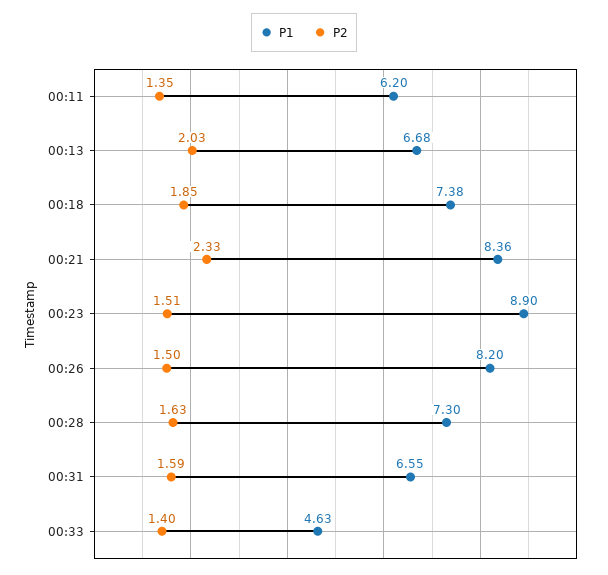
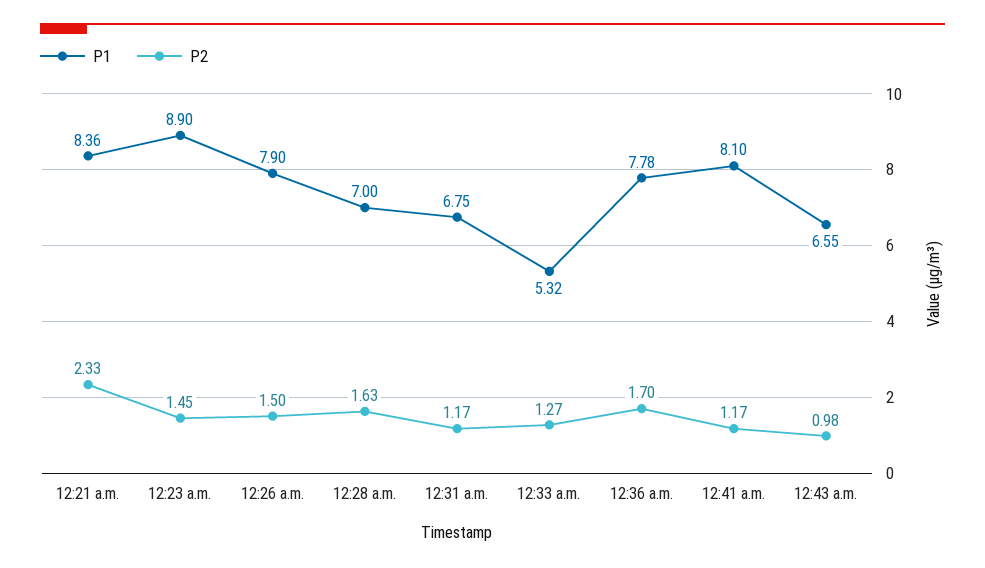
P1, 00:11: 6.2 -> none
P2, 00:11: 1.35 -> none
P1, 00:13: 6.68 -> none
P2, 00:13: 2.03 -> none
P1, 00:18: 7.38 -> none
P2, 00:18: 1.85 -> none
P2, 00:23: 1.51 -> 1.45
P1, 00:26: 8.2 -> 7.9
P1, 00:28: 7.3 -> 7
P1, 00:31: 6.55 -> 6.75
P2, 00:31: 1.59 -> 1.17
P1, 00:33: 4.63 -> 5.32
P2, 00:33: 1.4 -> 1.27
P1, 12:36 a.m.: none -> 7.78
P2, 12:36 a.m.: none -> 1.7
P1, 12:41 a.m.: none -> 8.1
P2, 12:41 a.m.: none -> 1.17
P1, 12:43 a.m.: none -> 6.55
P2, 12:43 a.m.: none -> 0.98

